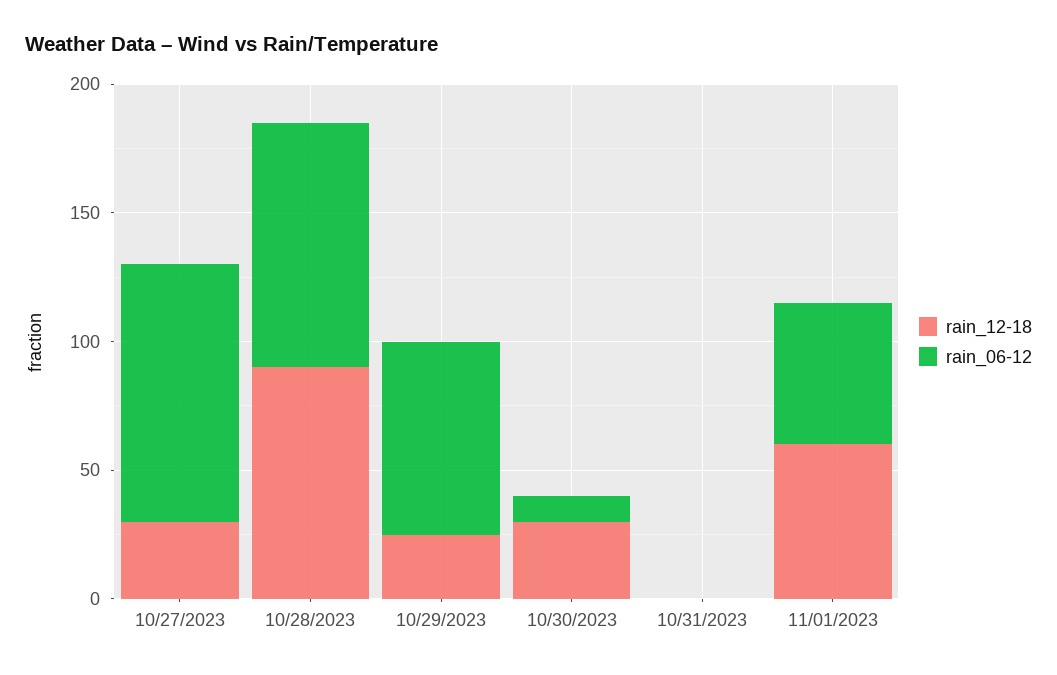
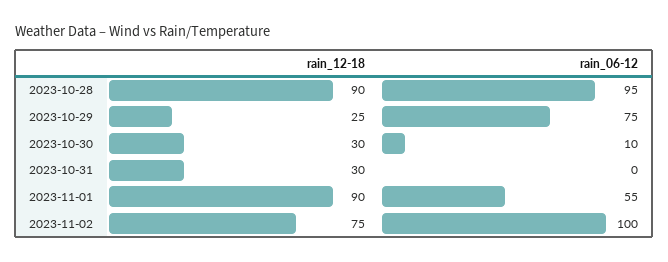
rain_12-18, 10/27/2023: 30 -> none
rain_06-12, 10/27/2023: 100 -> none
rain_12-18, 10/31/2023: 0 -> 30
rain_12-18, 11/01/2023: 60 -> 90
rain_12-18, 2023-11-02: none -> 75
rain_06-12, 2023-11-02: none -> 100

